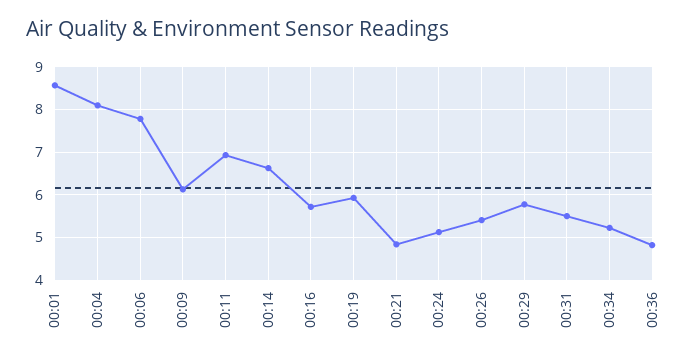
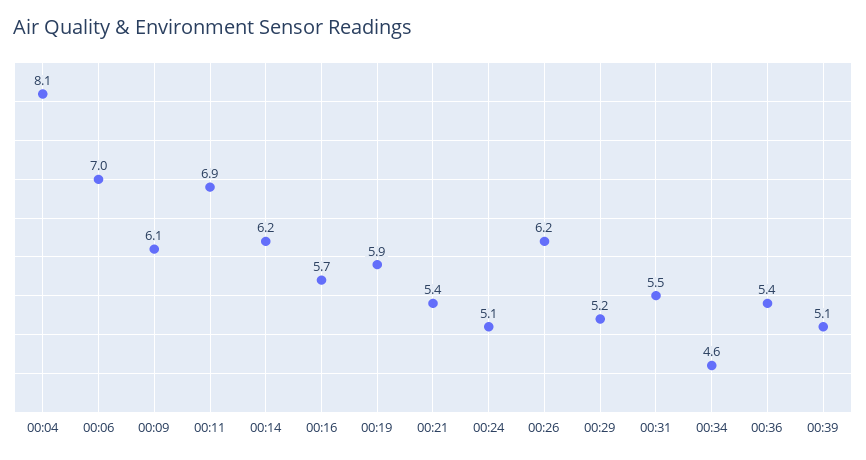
00:01: 8.6 -> none
00:06: 7.8 -> 7
00:14: 6.6 -> 6.2
00:21: 4.8 -> 5.4
00:26: 5.4 -> 6.2
00:29: 5.8 -> 5.2
00:34: 5.2 -> 4.6
00:36: 4.8 -> 5.4
00:39: none -> 5.1

